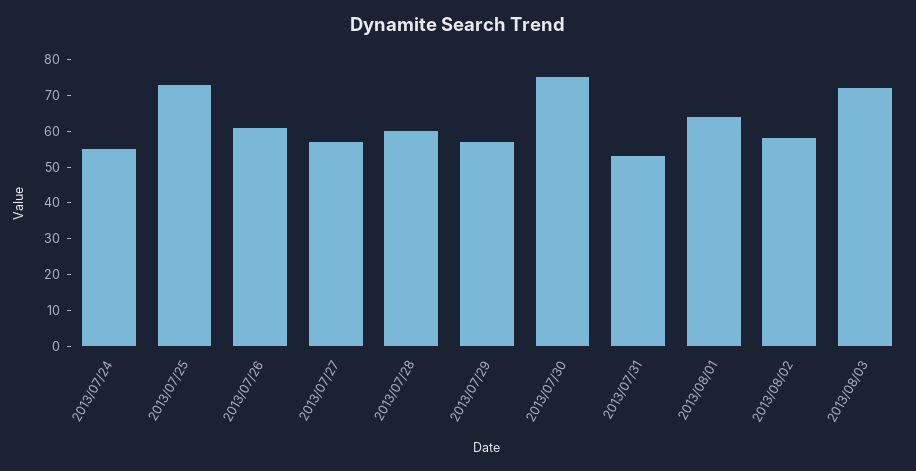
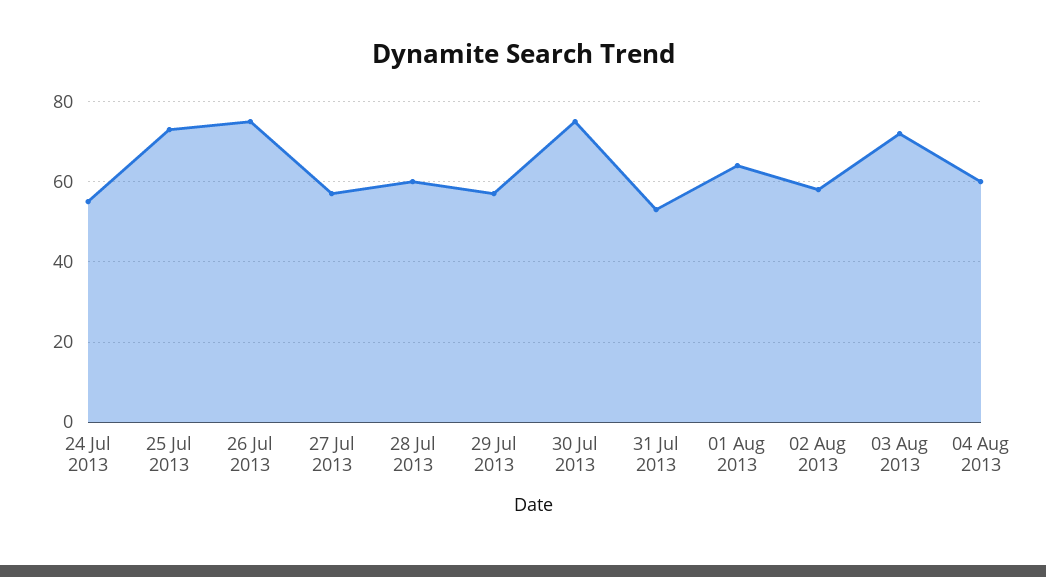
2013/07/26: 60 -> 75
04 Aug 2013: none -> 60

